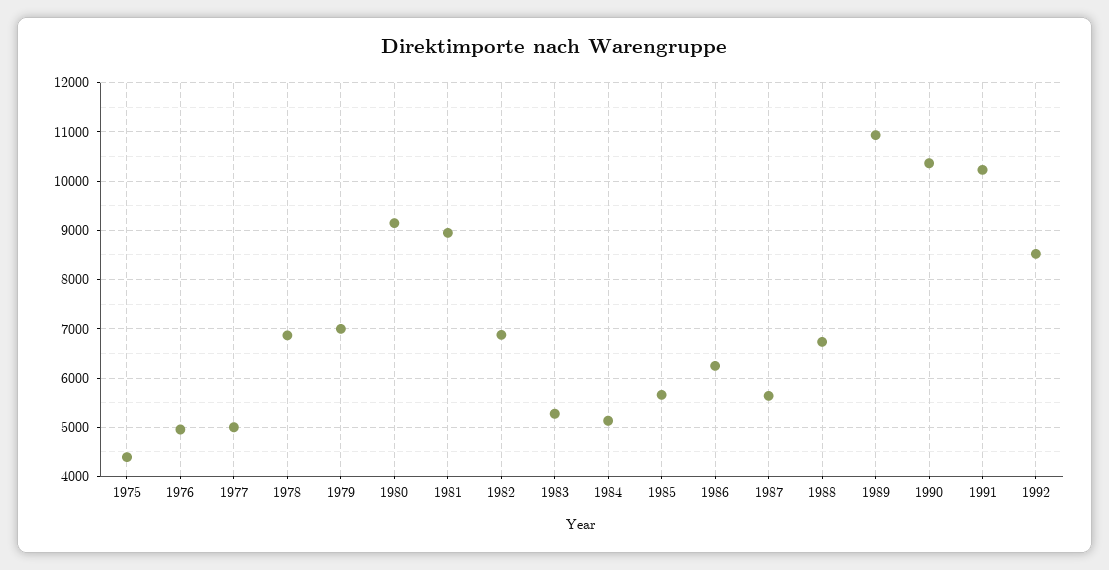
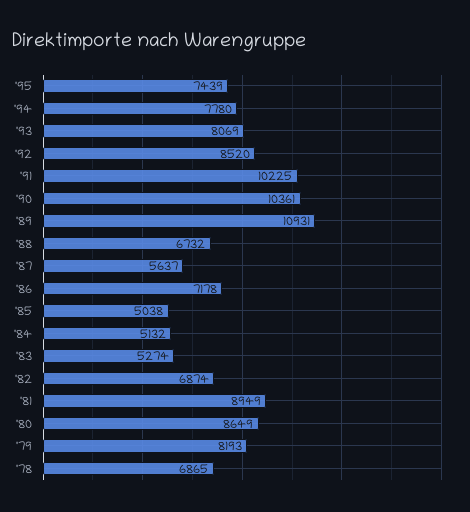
1975: 4400 -> none
1976: 5000 -> none
1977: 5000 -> none
1979: 7000 -> 8193
1980: 9200 -> 8649
1985: 5600 -> 5038
1986: 6200 -> 7178
'95: none -> 7439
'94: none -> 7780
'93: none -> 8069

